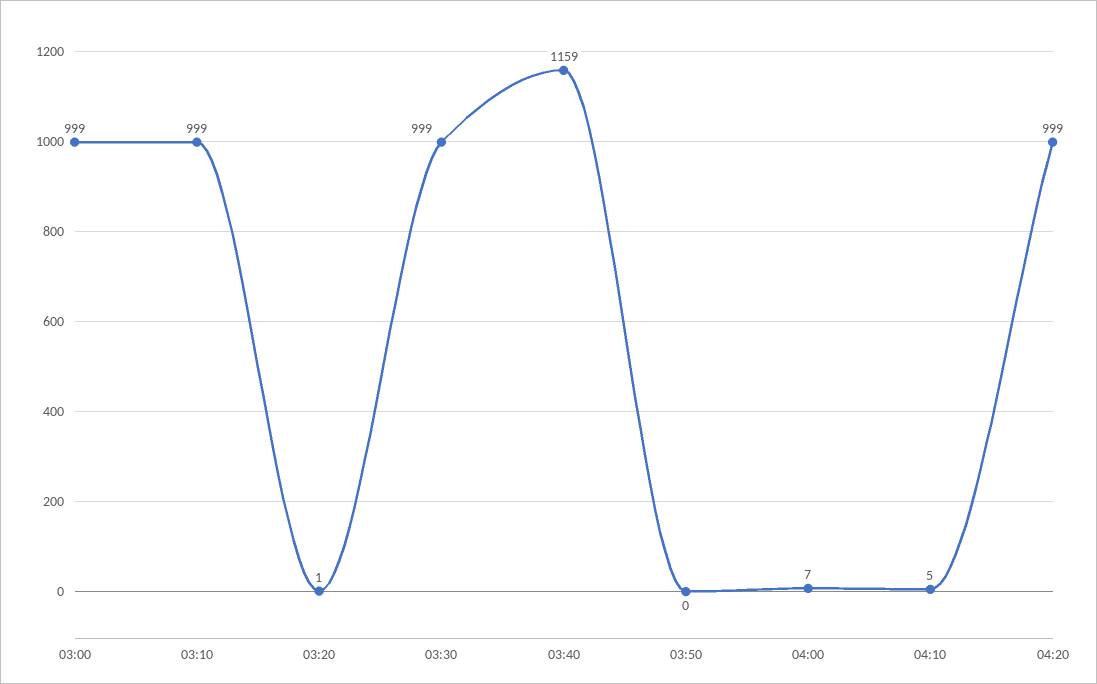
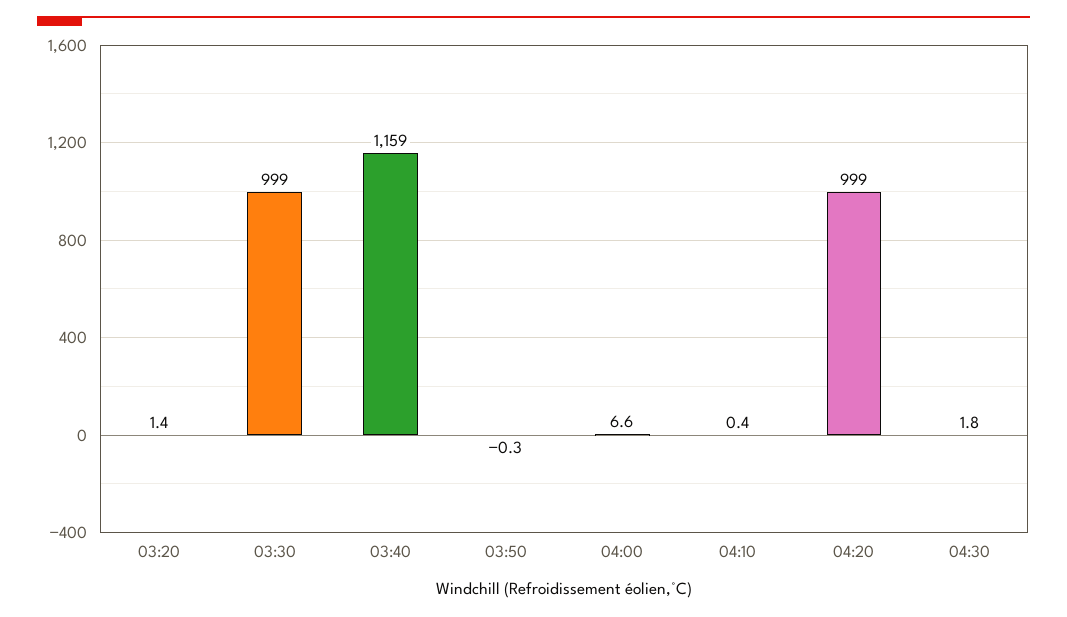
03:00: 999 -> none
03:10: 999 -> none
04:10: 5 -> 0.4
04:30: none -> 1.8

